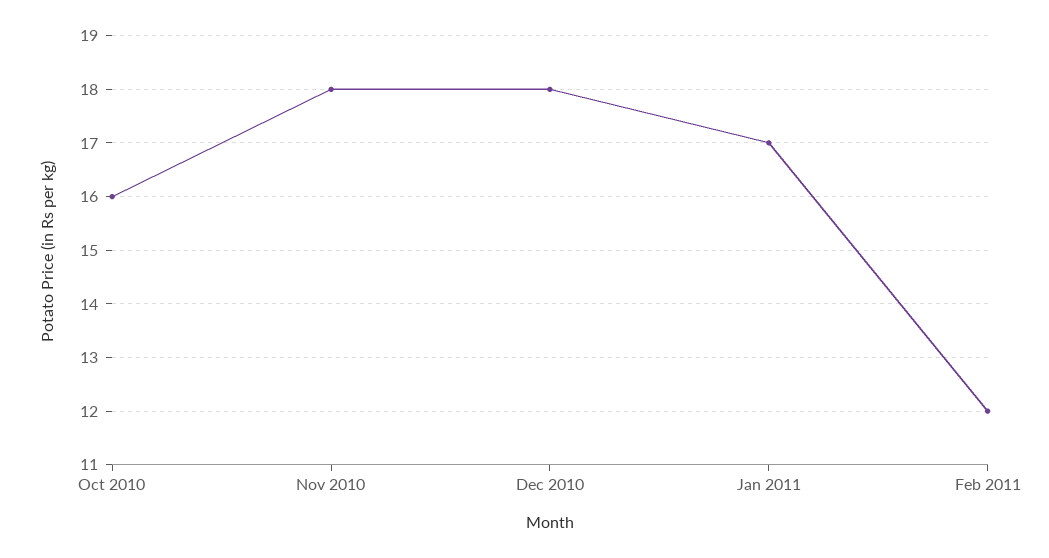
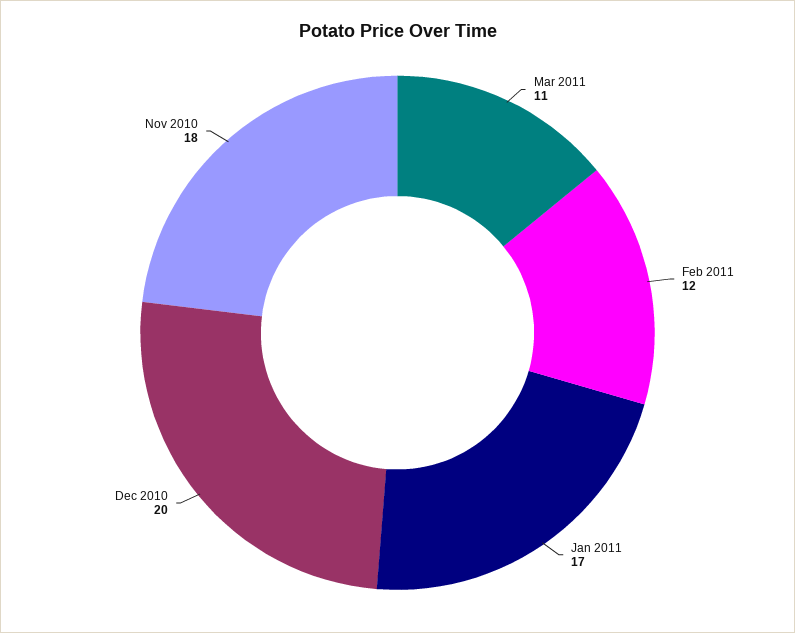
Oct 2010: 16 -> none
Dec 2010: 18 -> 20
Mar 2011: none -> 11

